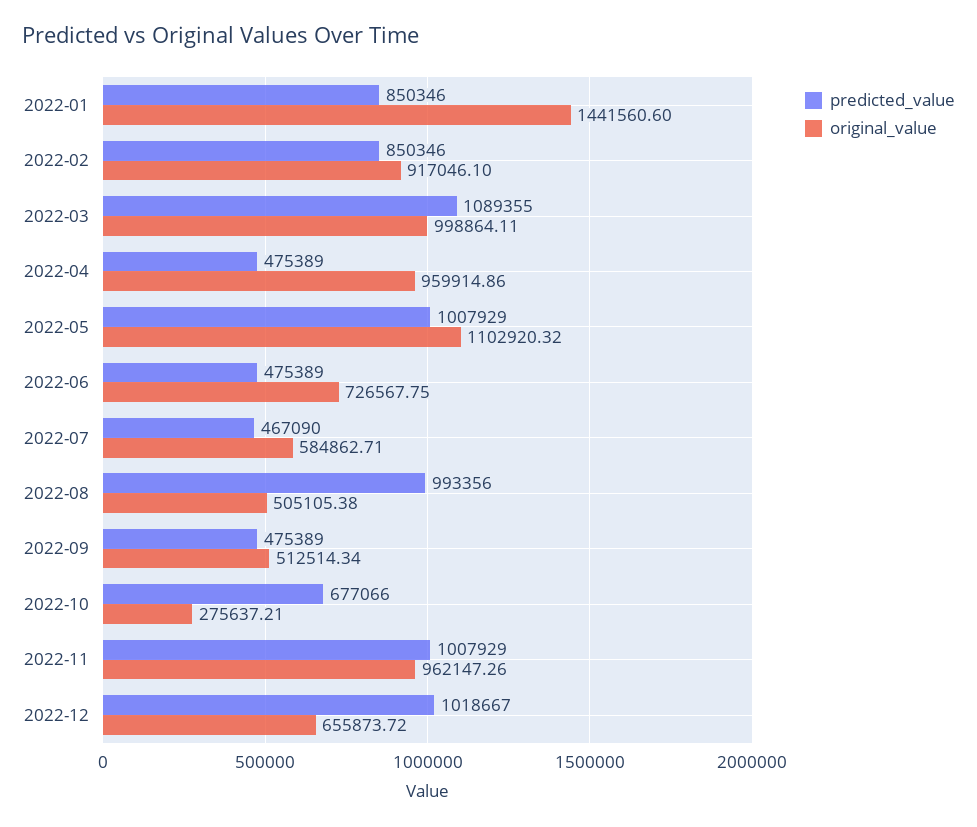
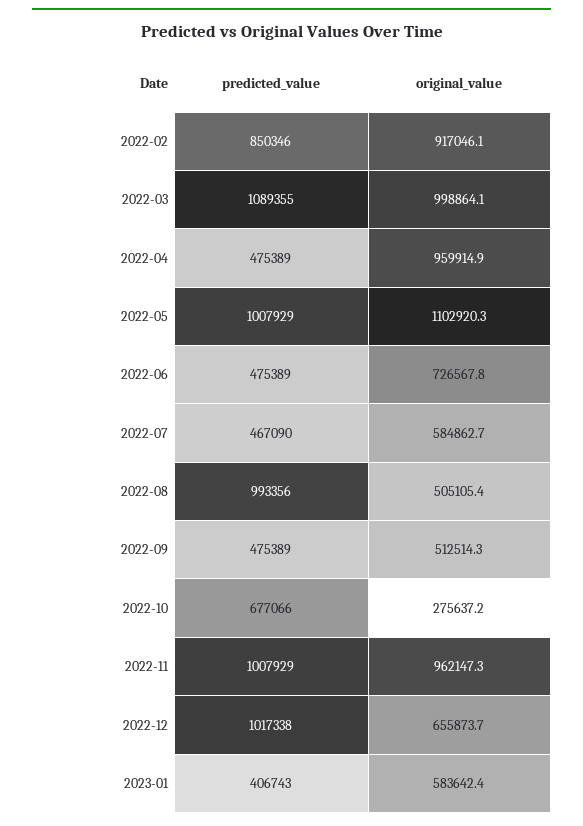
predicted_value, 2022-01: 850346 -> none
original_value, 2022-01: 1441560.6 -> none
predicted_value, 2022-12: 1018667 -> 1017338
predicted_value, 2023-01: none -> 406743
original_value, 2023-01: none -> 583642.4

